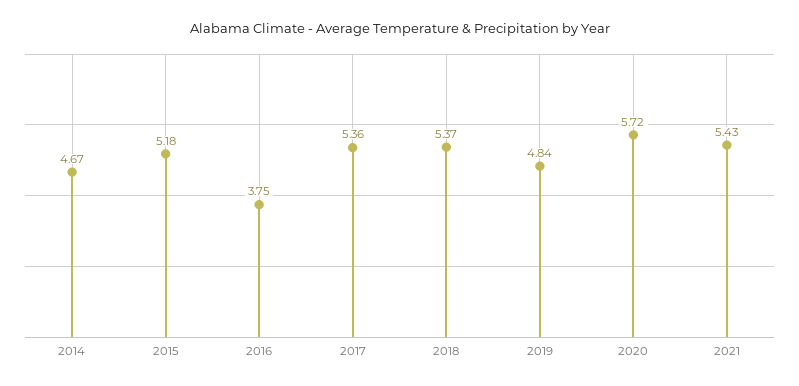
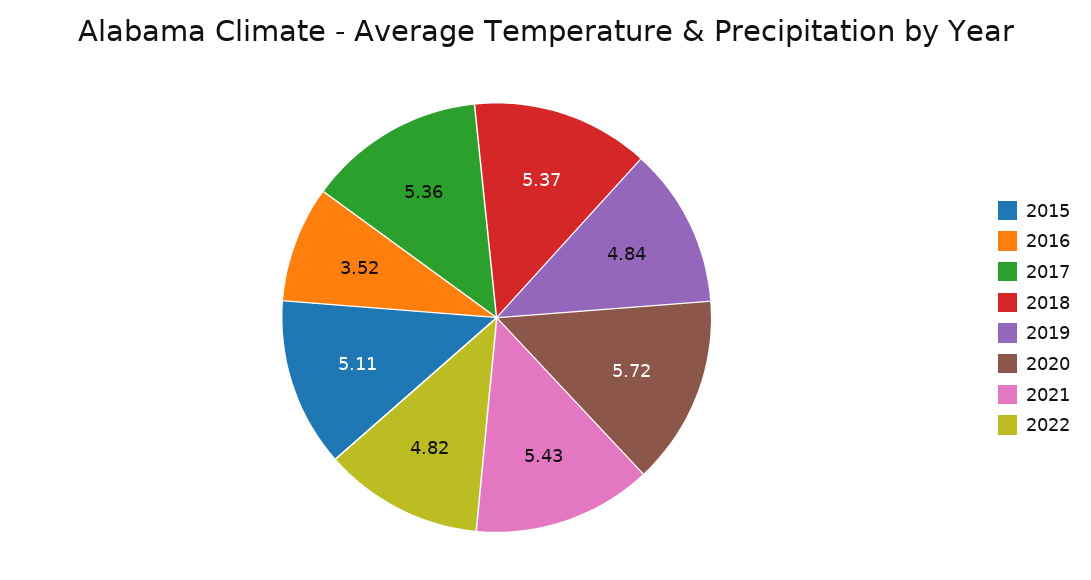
2014: 4.67 -> none
2015: 5.18 -> 5.11
2016: 3.75 -> 3.52
2022: none -> 4.82

